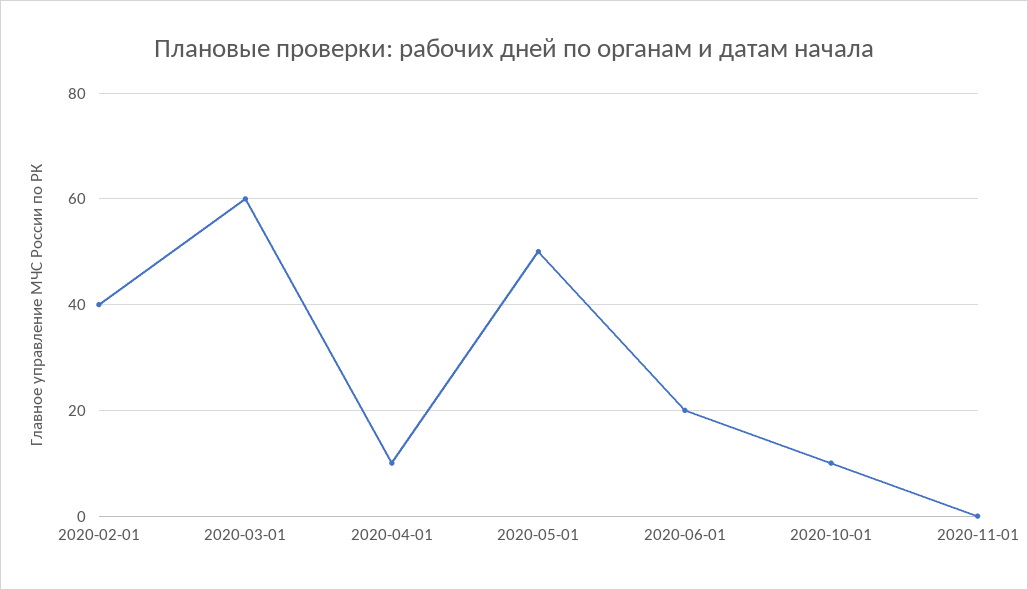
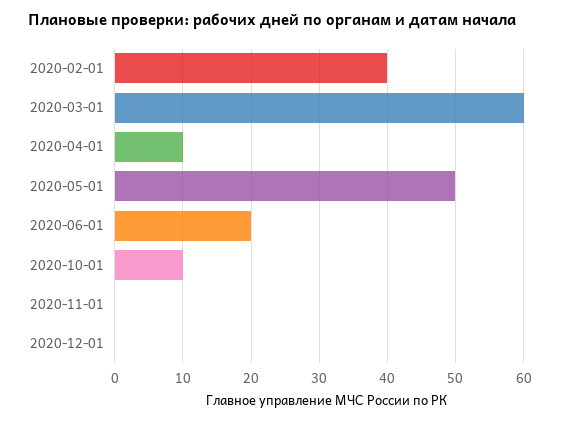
2020-12-01: none -> 0

